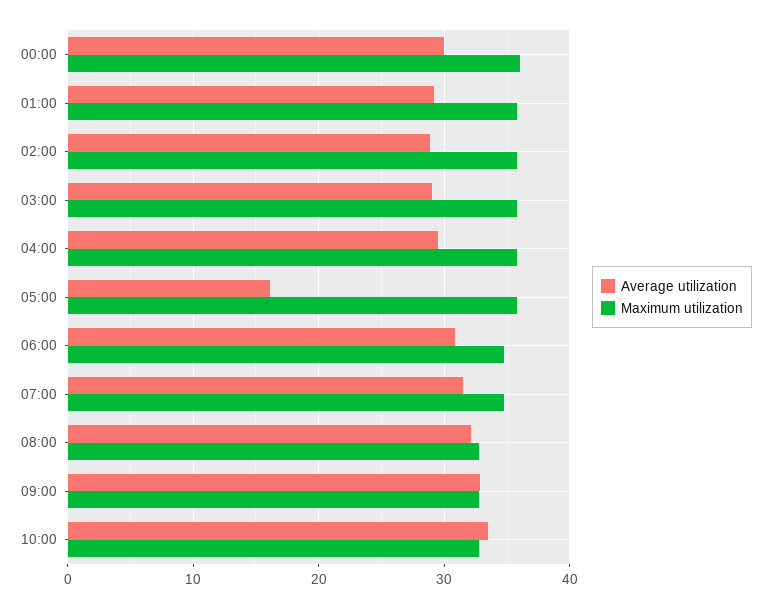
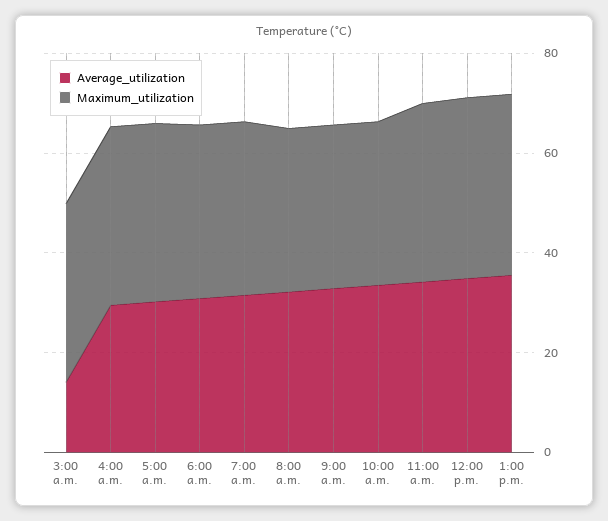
Average utilization, 00:00: 30 -> none
Maximum utilization, 00:00: 36 -> none
Average utilization, 01:00: 29 -> none
Maximum utilization, 01:00: 36 -> none
Average utilization, 02:00: 29 -> none
Maximum utilization, 02:00: 36 -> none
Average utilization, 03:00: 29 -> 15
Average utilization, 05:00: 16 -> 30
Average utilization, 11:00 a.m.: none -> 35
Maximum utilization, 11:00 a.m.: none -> 35
Average utilization, 12:00 p.m.: none -> 35
Maximum utilization, 12:00 p.m.: none -> 35
Average utilization, 1:00 p.m.: none -> 35
Maximum utilization, 1:00 p.m.: none -> 35

